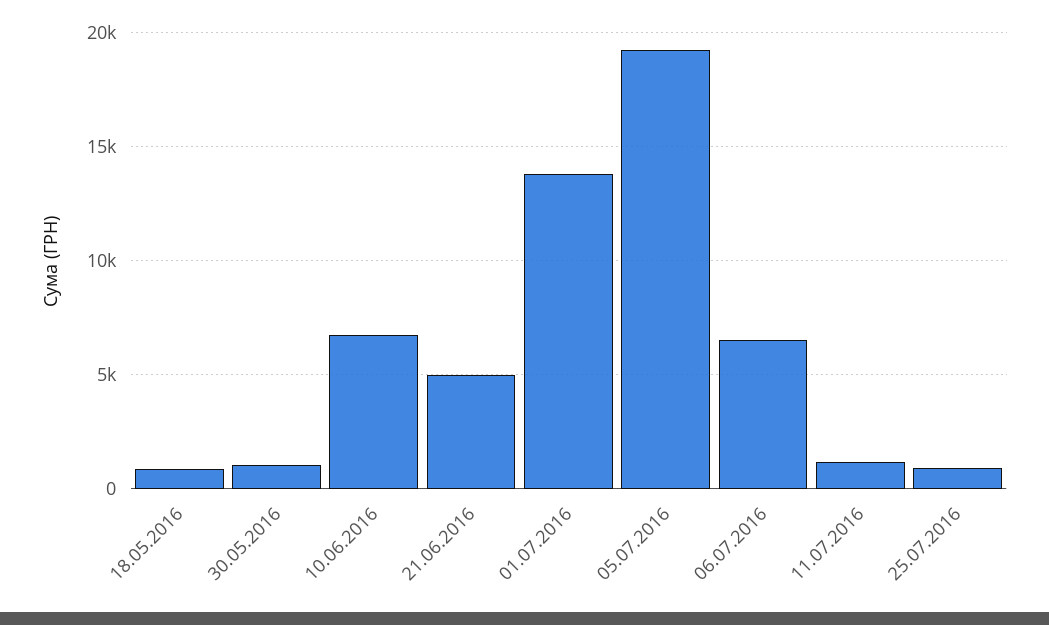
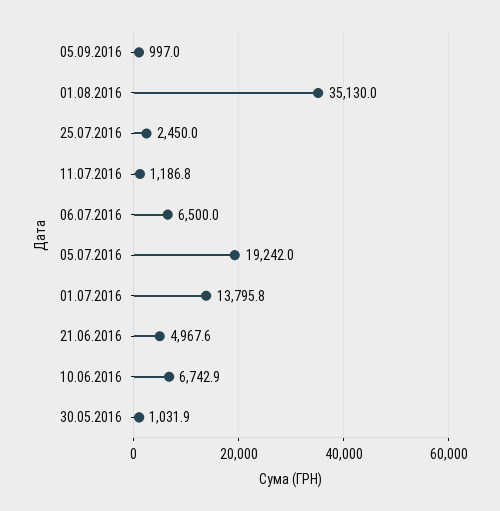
18.05.2016: 1000 -> none
25.07.2016: 1000 -> 2450
05.09.2016: none -> 997
01.08.2016: none -> 35130

